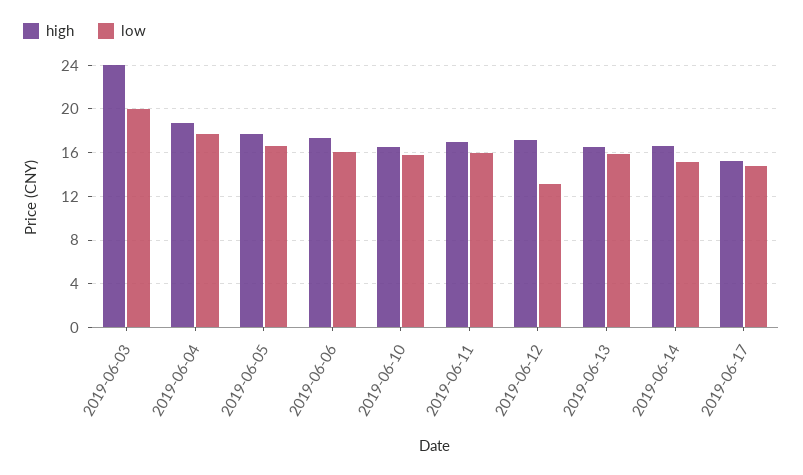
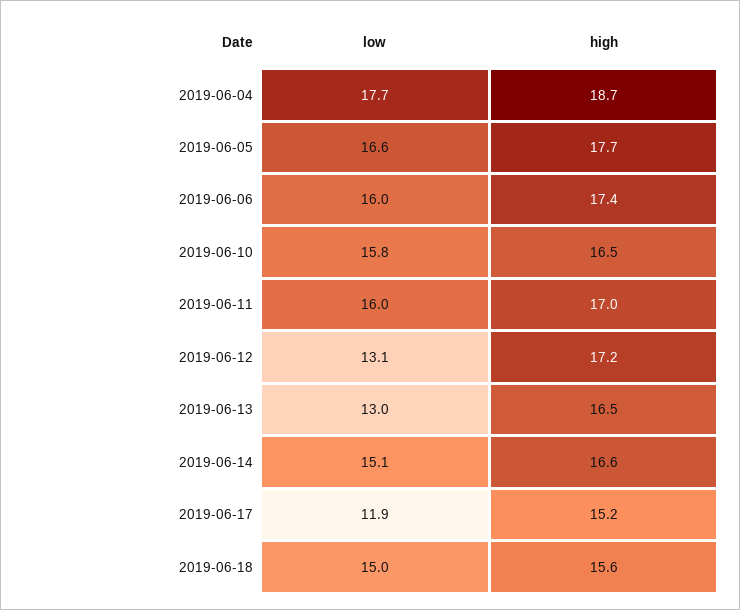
high, 2019-06-03: 24 -> none
low, 2019-06-03: 20 -> none
low, 2019-06-13: 16 -> 13
low, 2019-06-17: 15 -> 11.9
low, 2019-06-18: none -> 15
high, 2019-06-18: none -> 15.6

